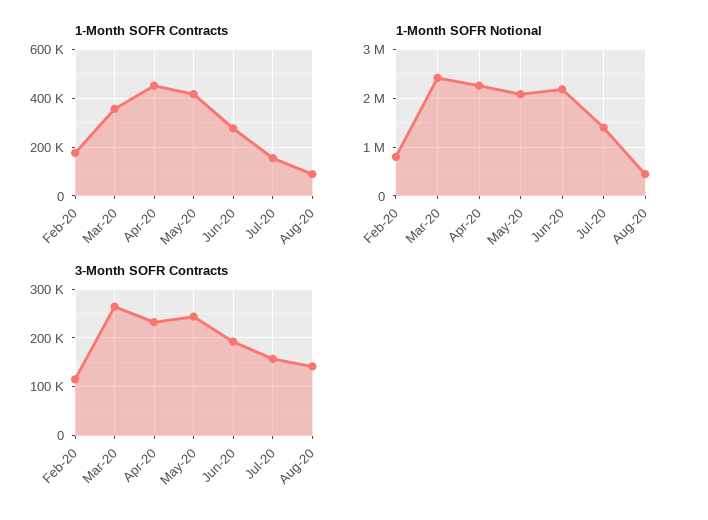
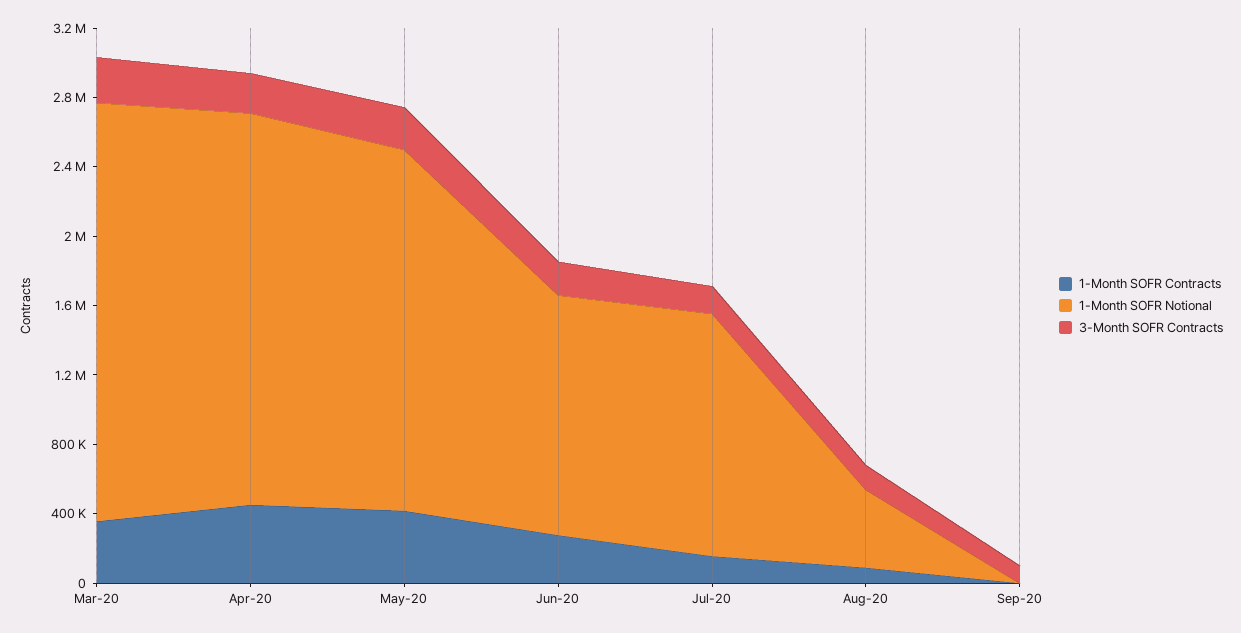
1-Month SOFR Contracts, Feb-20: 175000 -> none
1-Month SOFR Notional, Feb-20: 800000 -> none
1-Month SOFR Notional, Jun-20: 2200000 -> 1400000
3-Month SOFR Contracts, Feb-20: 120000 -> none
1-Month SOFR Contracts, Sep-20: none -> 0
1-Month SOFR Notional, Sep-20: none -> 0
3-Month SOFR Contracts, Sep-20: none -> 100000

